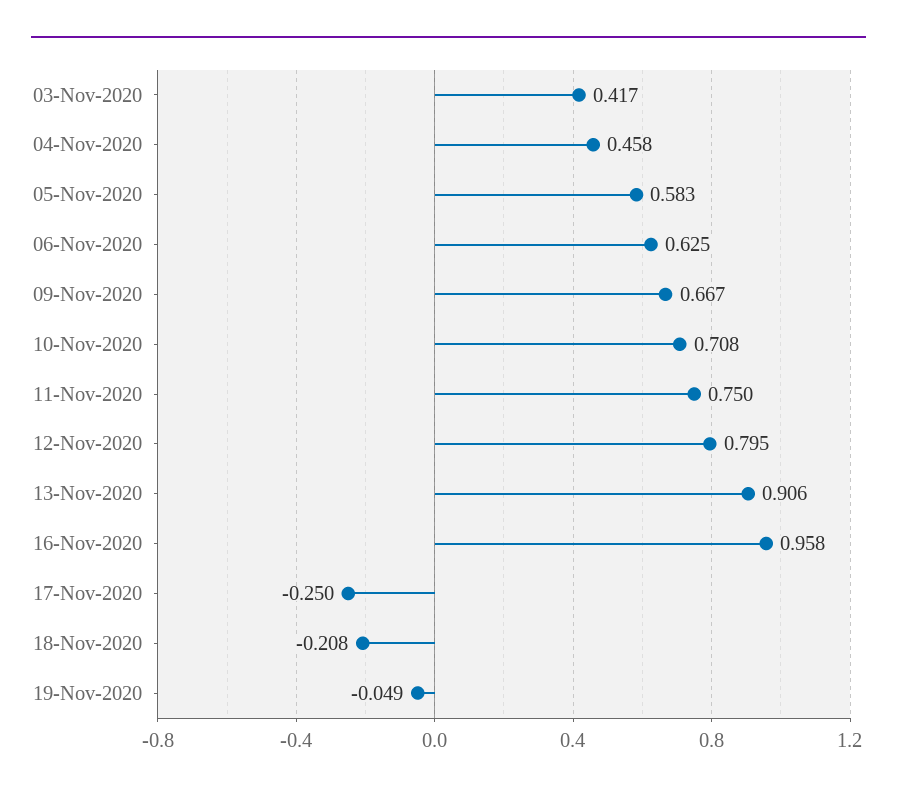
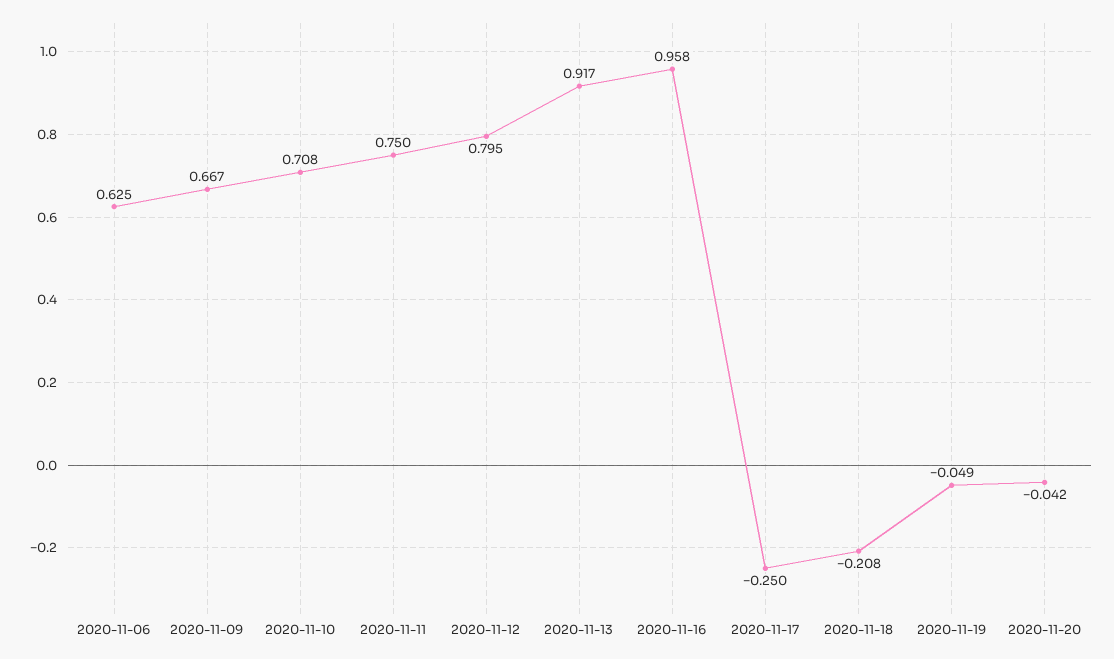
03-Nov-2020: 0.417 -> none
04-Nov-2020: 0.458 -> none
05-Nov-2020: 0.583 -> none
13-Nov-2020: 0.906 -> 0.917
2020-11-20: none -> -0.042

